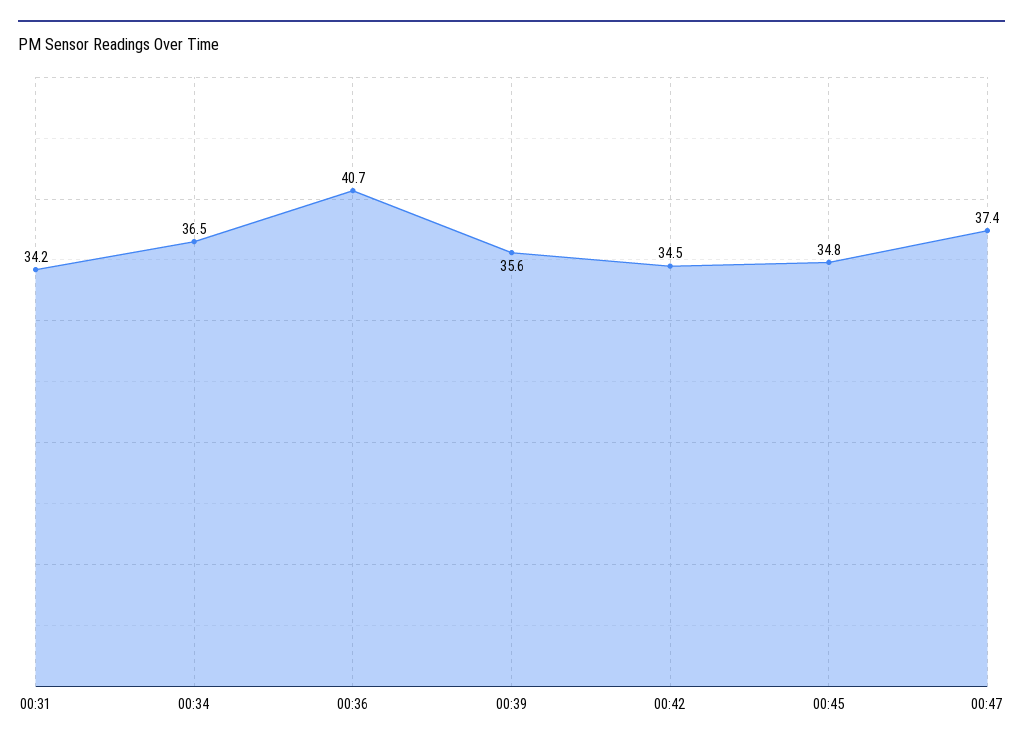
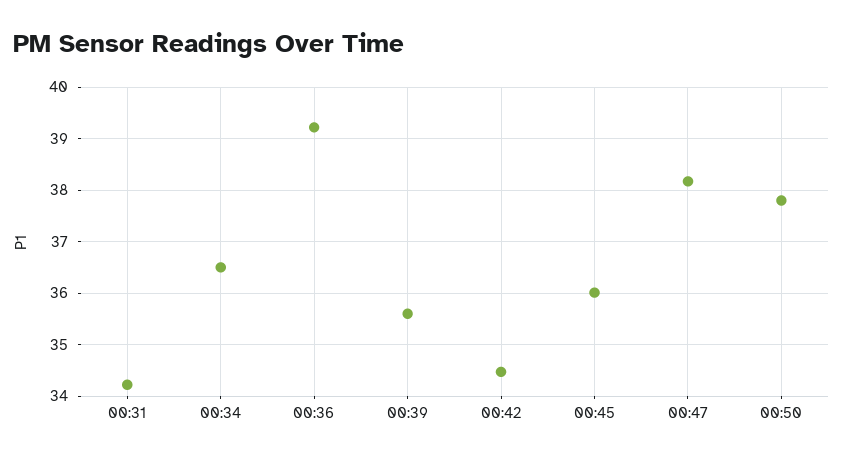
00:36: 40.7 -> 39.2
00:45: 34.8 -> 36
00:47: 37.4 -> 38.2
00:50: none -> 37.8

